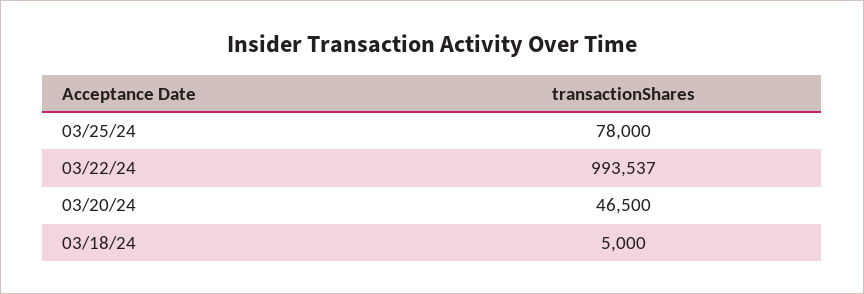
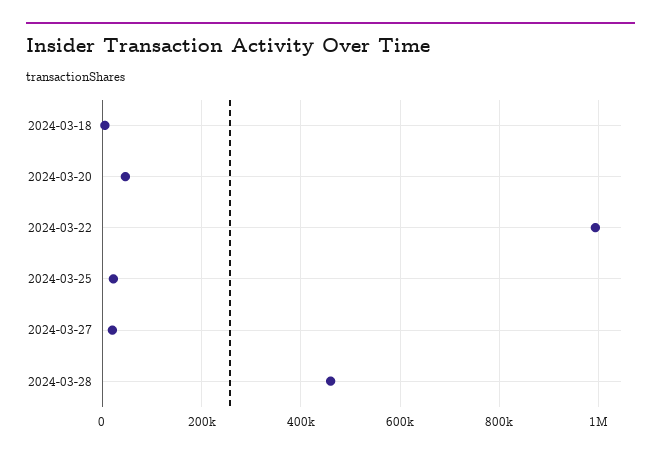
03/25/24: 78000 -> 20000
2024-03-27: none -> 20000
2024-03-28: none -> 460000

